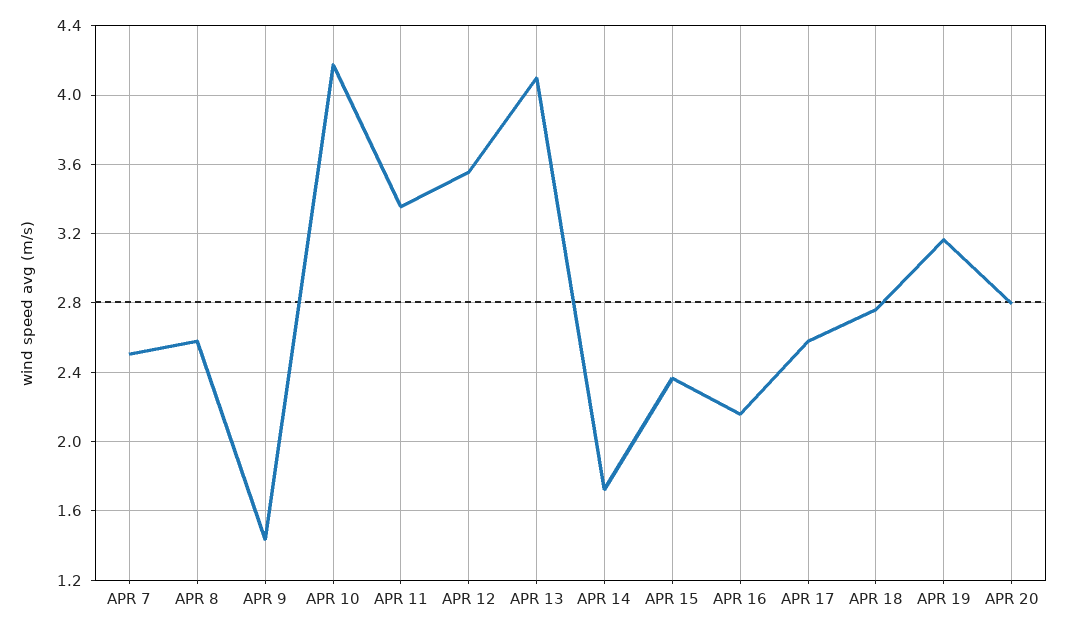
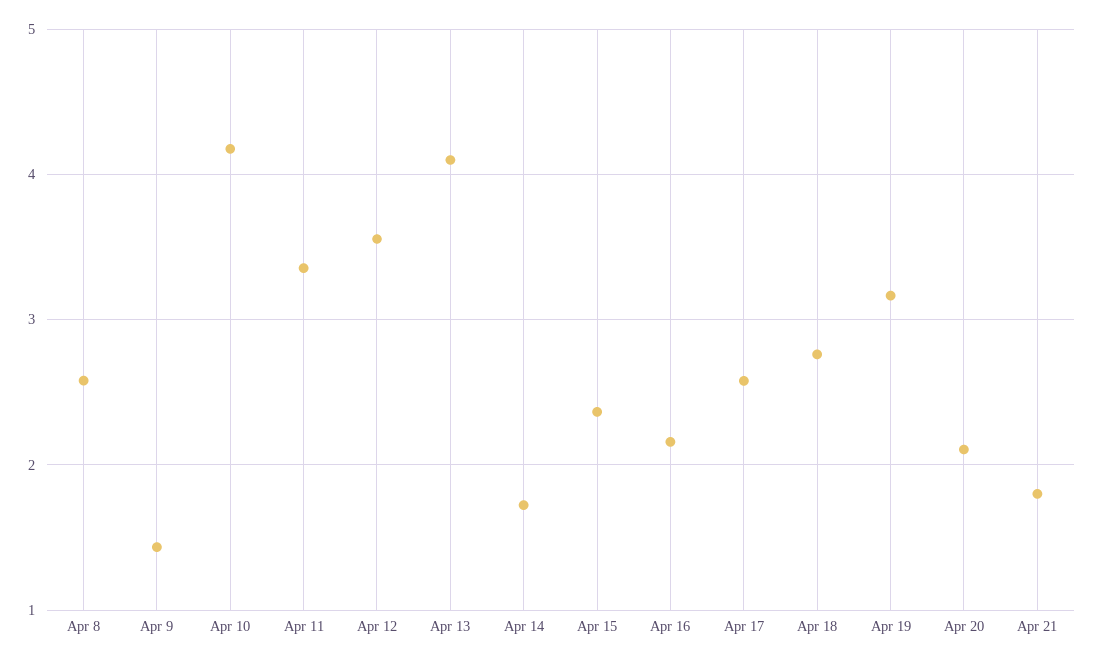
APR 7: 2.5 -> none
APR 20: 2.8 -> 2.1
Apr 21: none -> 1.8

